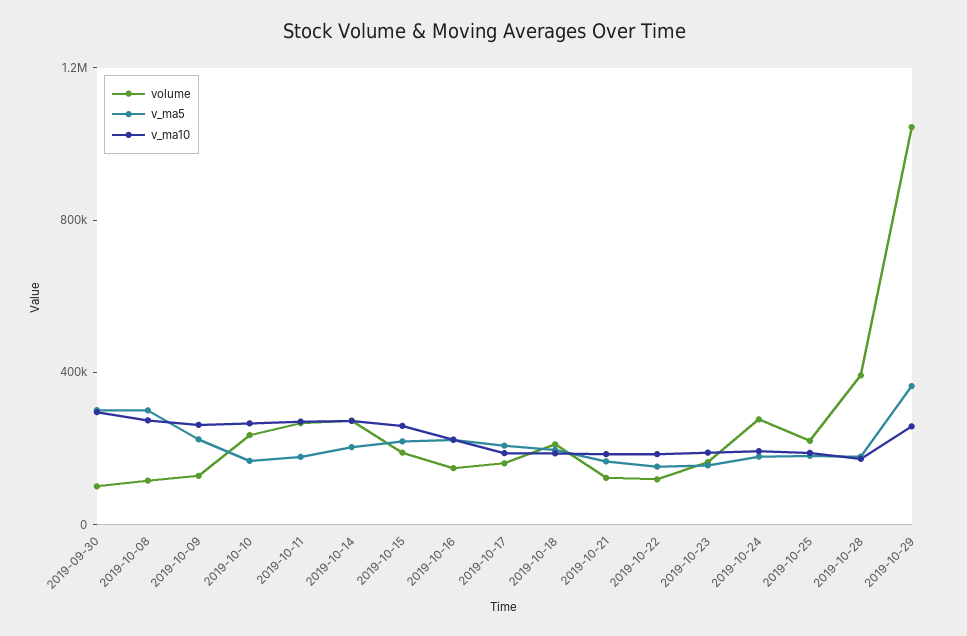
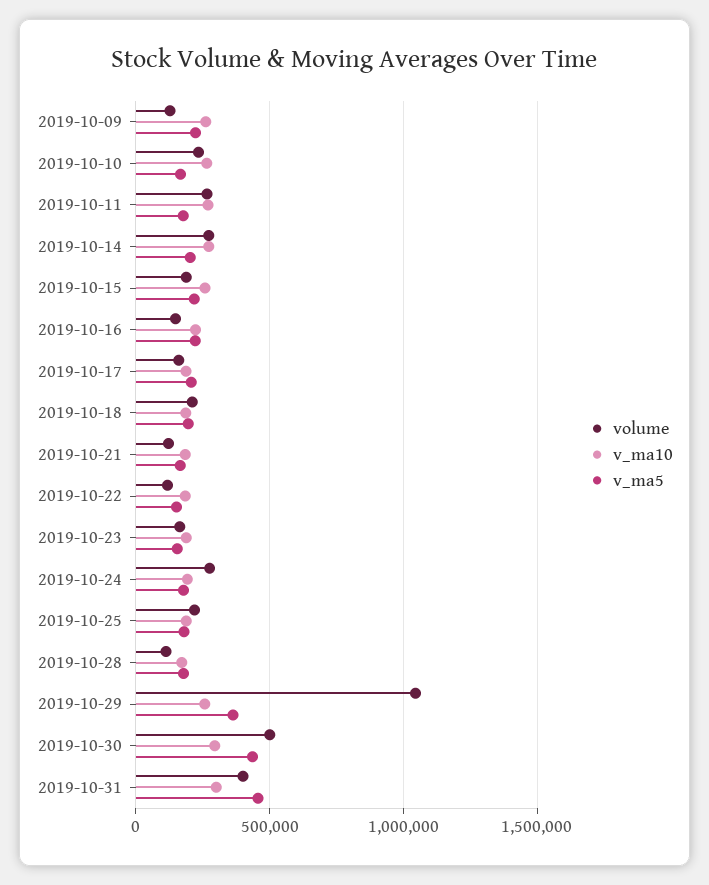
volume, 2019-09-30: 100000 -> none
v_ma5, 2019-09-30: 300000 -> none
v_ma10, 2019-09-30: 300000 -> none
volume, 2019-10-08: 100000 -> none
v_ma5, 2019-10-08: 300000 -> none
v_ma10, 2019-10-08: 300000 -> none
volume, 2019-10-28: 400000 -> 100000
volume, 2019-10-30: none -> 500000
v_ma10, 2019-10-30: none -> 300000
v_ma5, 2019-10-30: none -> 450000
volume, 2019-10-31: none -> 400000
v_ma10, 2019-10-31: none -> 300000
v_ma5, 2019-10-31: none -> 450000

